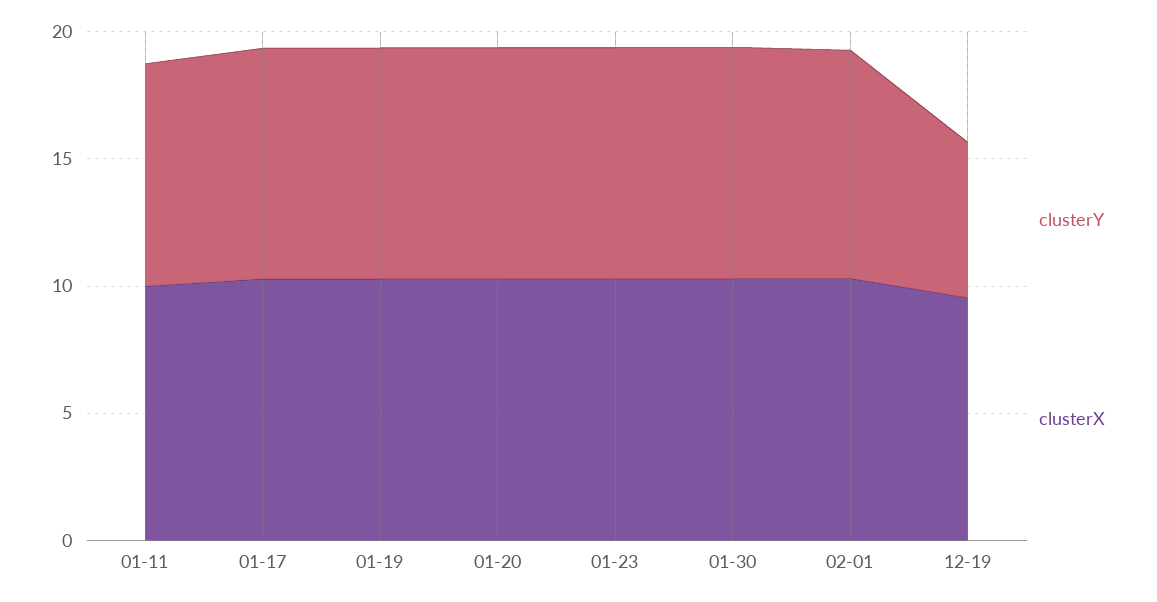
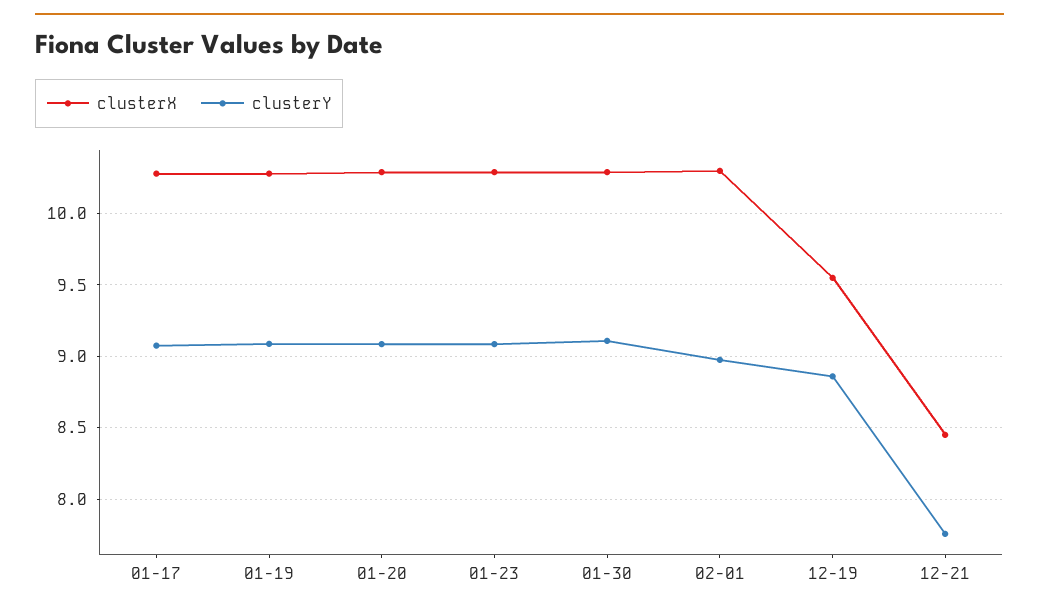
clusterY, 01-11: 9 -> none
clusterX, 01-11: 10 -> none
clusterY, 12-19: 6 -> 8.85
clusterX, 12-21: none -> 8.45
clusterY, 12-21: none -> 7.75

